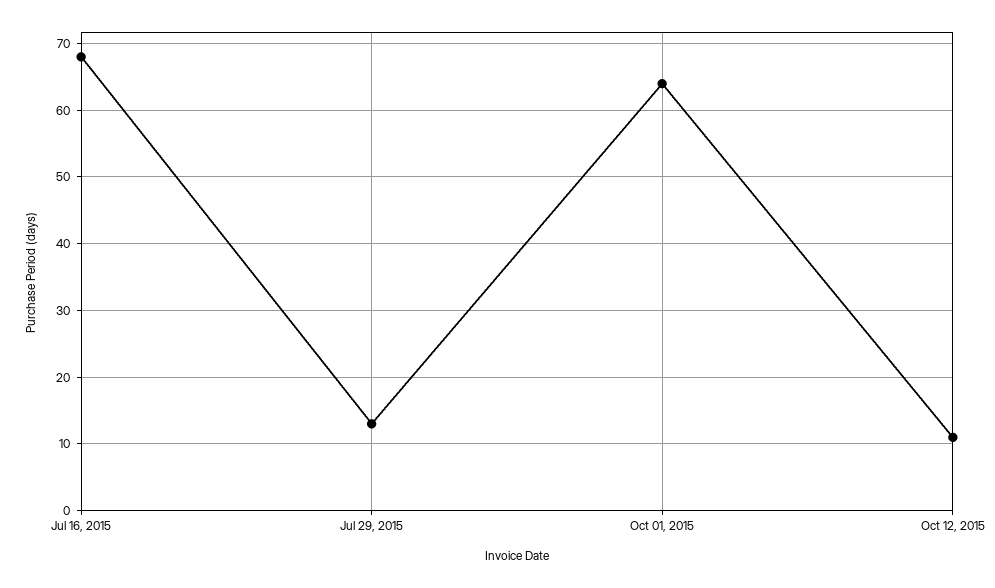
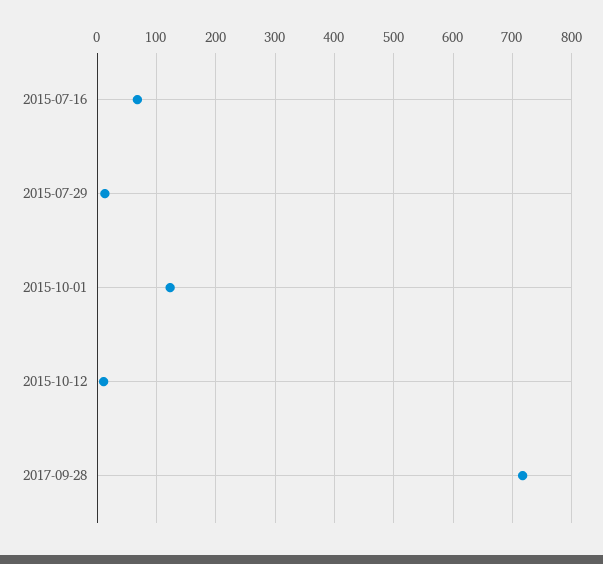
Oct 01, 2015: 64 -> 120
2017-09-28: none -> 720

